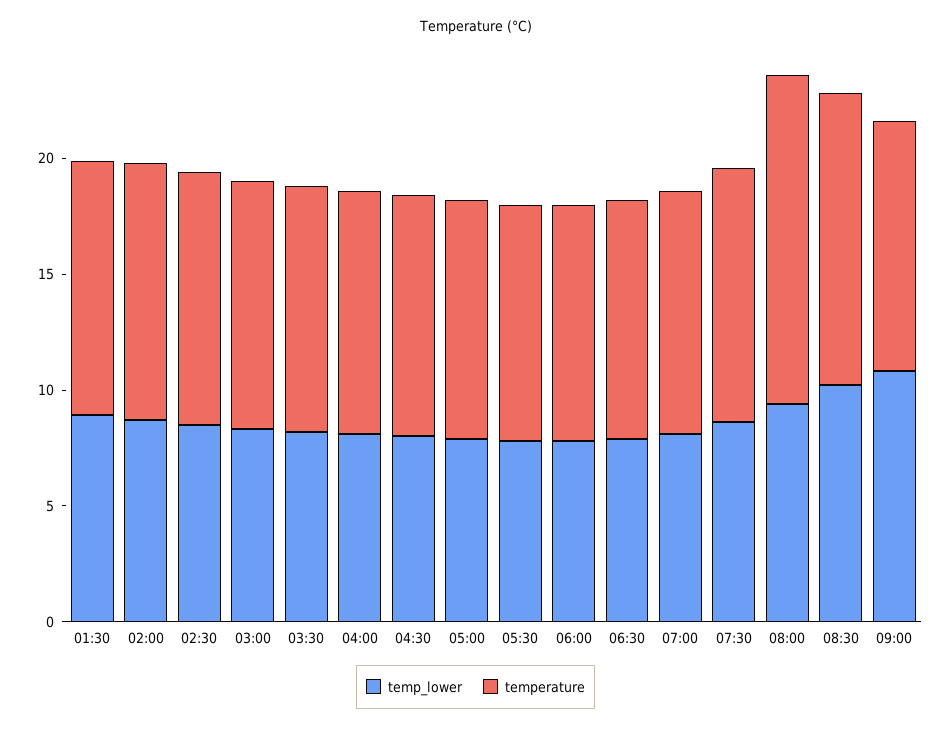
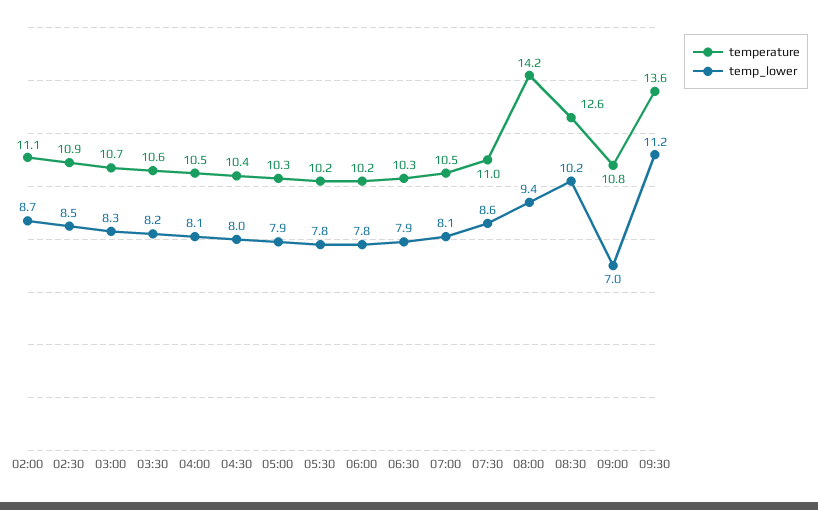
temp_lower, 01:30: 9 -> none
temperature, 01:30: 11 -> none
temp_lower, 09:00: 11 -> 7
temperature, 09:30: none -> 13.6
temp_lower, 09:30: none -> 11.2

